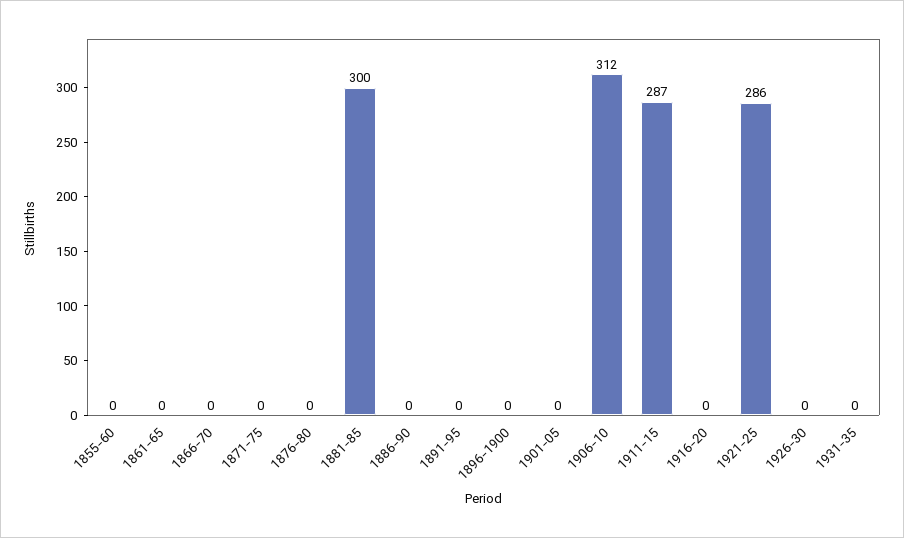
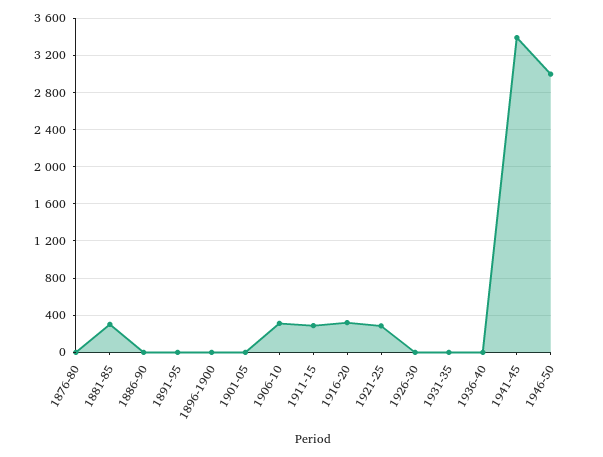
1855-60: 0 -> none
1861-65: 0 -> none
1866-70: 0 -> none
1871-75: 0 -> none
1916-20: 0 -> 300
1936-40: none -> 0
1941-45: none -> 3400
1946-50: none -> 3000

